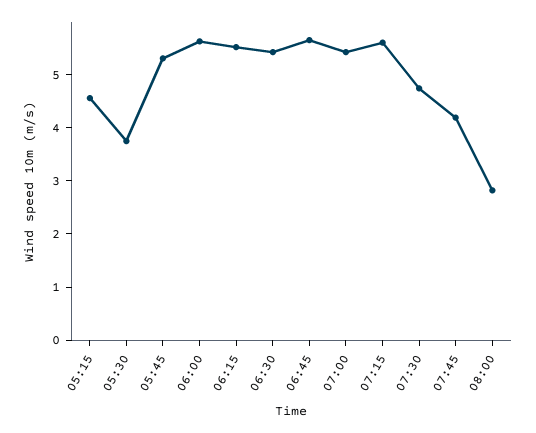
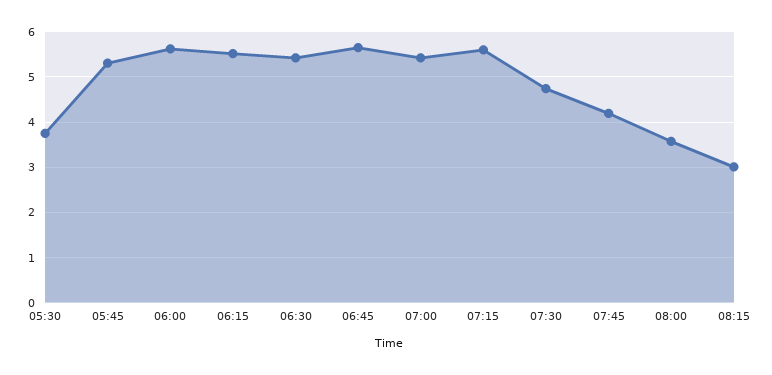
05:15: 4.6 -> none
08:00: 2.8 -> 3.6
08:15: none -> 3

